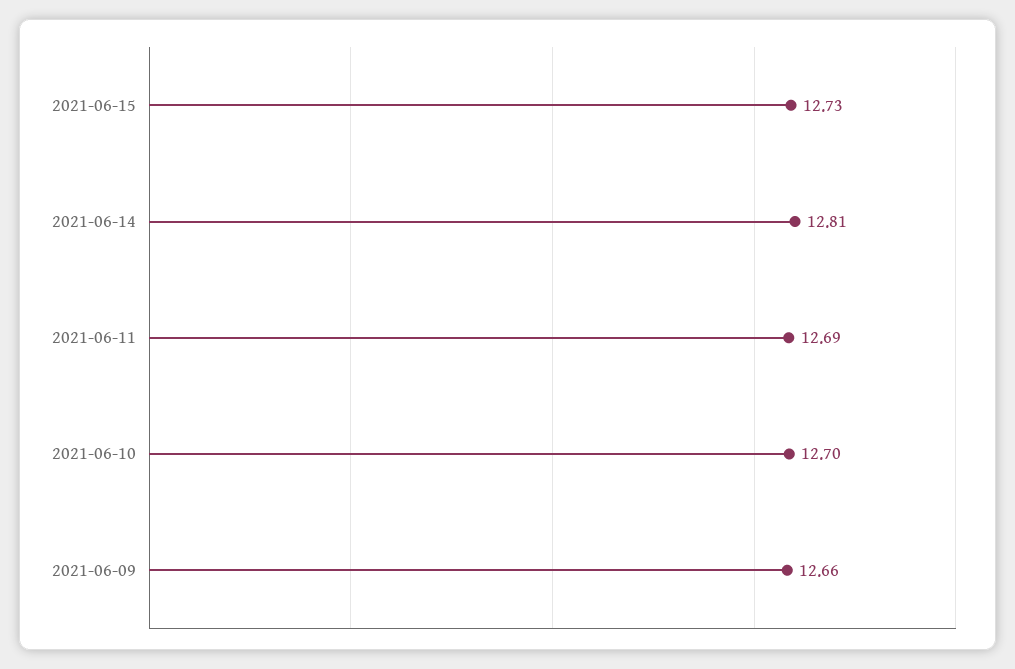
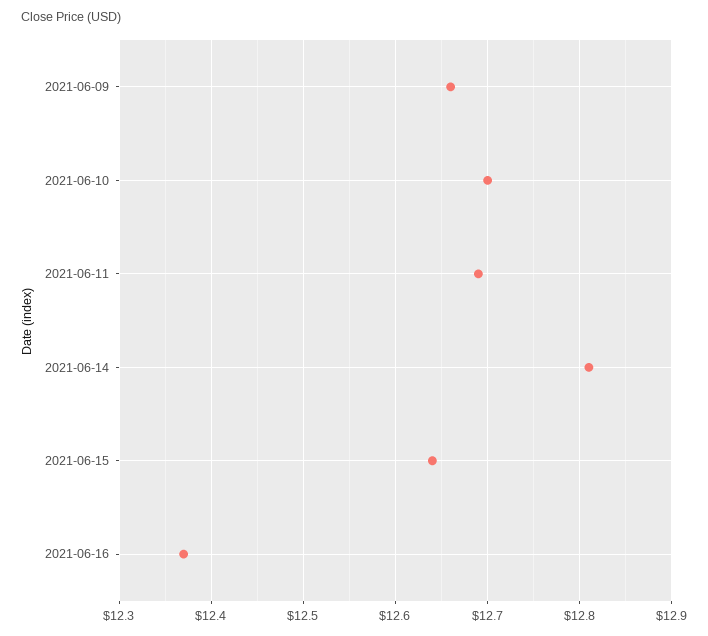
2021-06-15: 12.73 -> 12.64
2021-06-16: none -> 12.37

